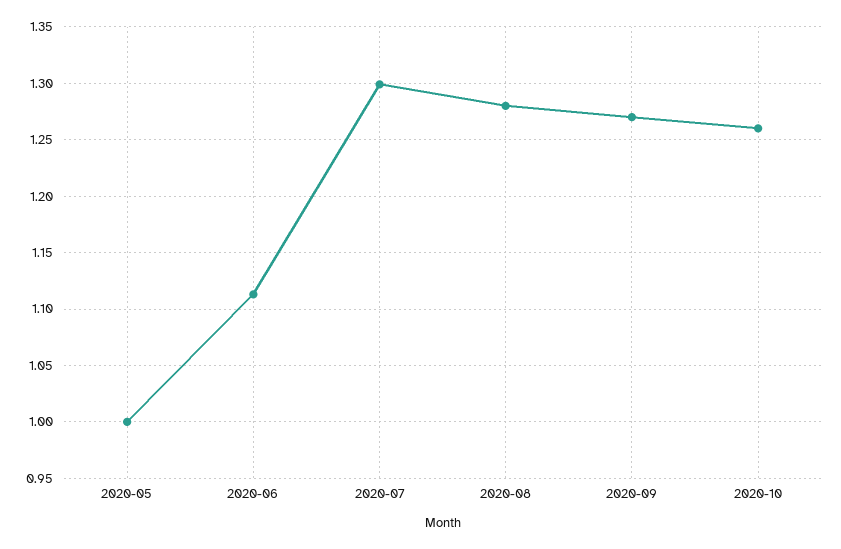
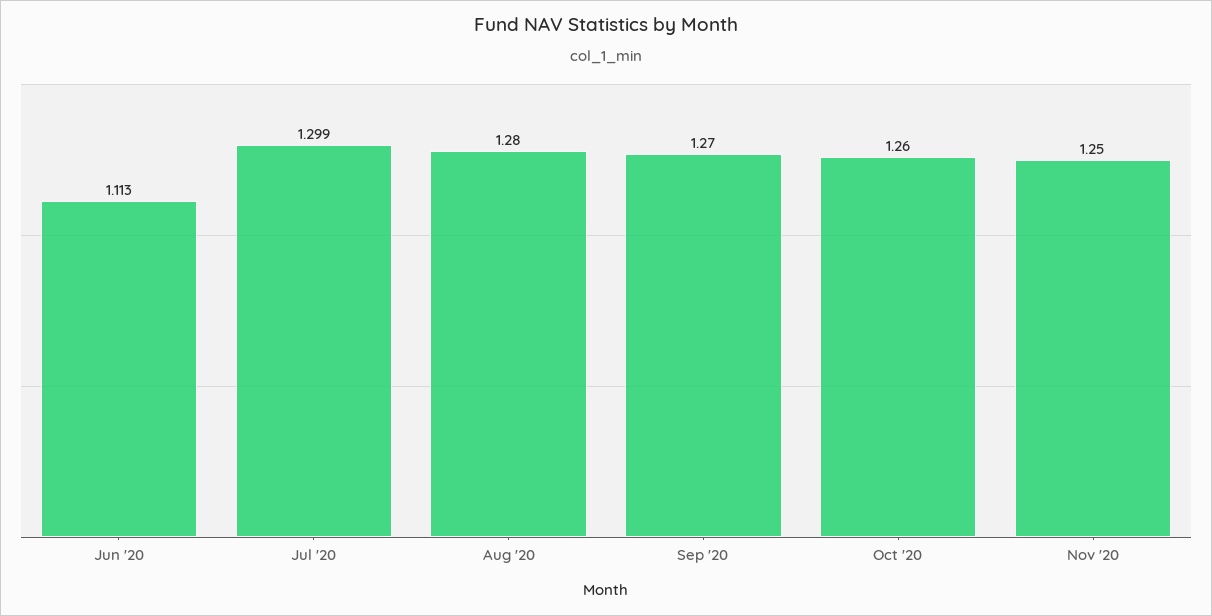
2020-05: 1 -> none
Nov '20: none -> 1.25

